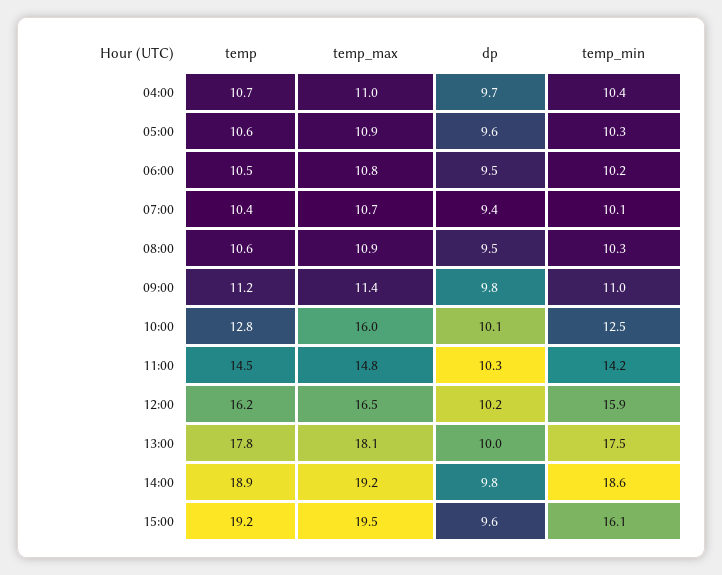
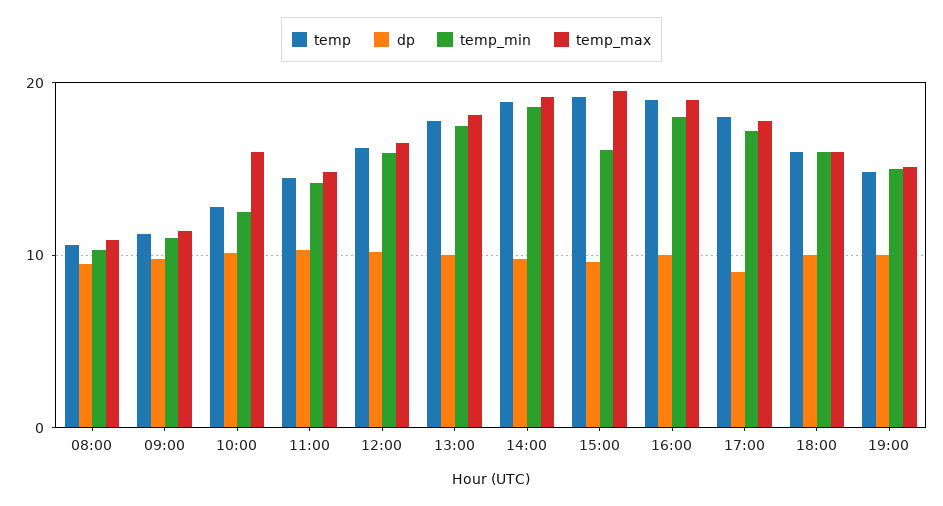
temp, 04:00: 10.7 -> none
temp_max, 04:00: 11 -> none
dp, 04:00: 9.7 -> none
temp_min, 04:00: 10.4 -> none
temp, 05:00: 10.6 -> none
temp_max, 05:00: 10.9 -> none
dp, 05:00: 9.6 -> none
temp_min, 05:00: 10.3 -> none
temp, 06:00: 10.5 -> none
temp_max, 06:00: 10.8 -> none
dp, 06:00: 9.5 -> none
temp_min, 06:00: 10.2 -> none
temp, 07:00: 10.4 -> none
temp_max, 07:00: 10.7 -> none
dp, 07:00: 9.4 -> none
temp_min, 07:00: 10.1 -> none
temp, 16:00: none -> 19
dp, 16:00: none -> 10
temp_min, 16:00: none -> 18
temp_max, 16:00: none -> 19
temp, 17:00: none -> 18
dp, 17:00: none -> 9
temp_min, 17:00: none -> 17
temp_max, 17:00: none -> 18
temp, 18:00: none -> 16
dp, 18:00: none -> 10
temp_min, 18:00: none -> 16
temp_max, 18:00: none -> 16
temp, 19:00: none -> 15
dp, 19:00: none -> 10
temp_min, 19:00: none -> 15
temp_max, 19:00: none -> 15

